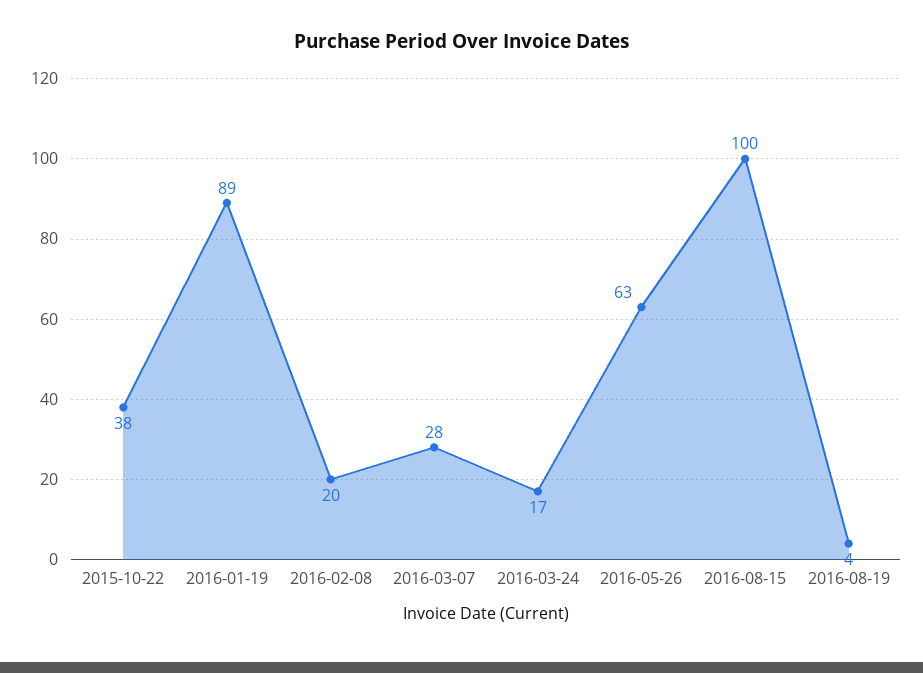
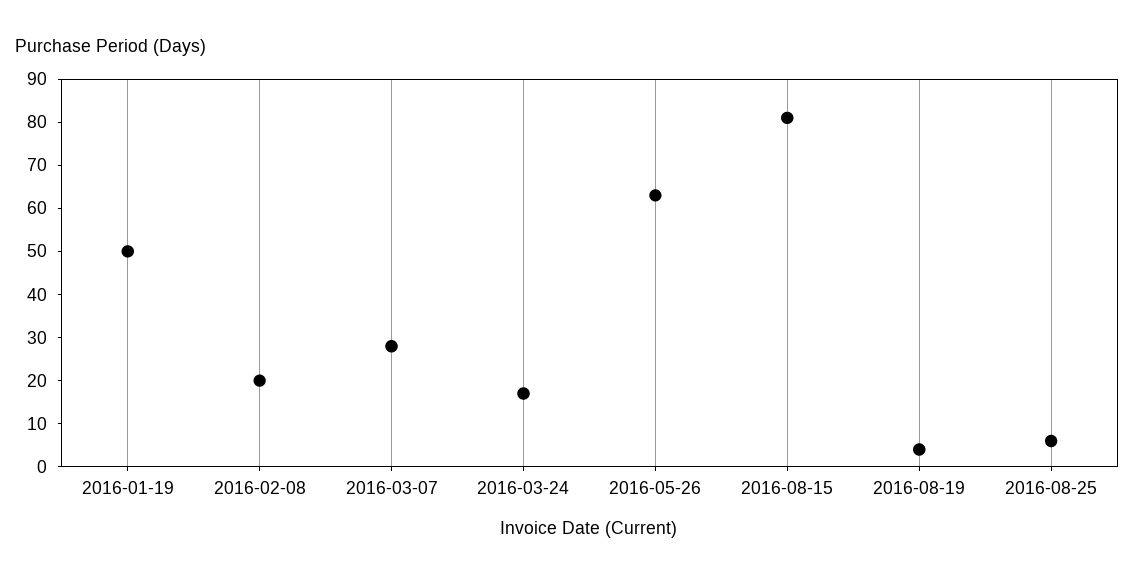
2015-10-22: 38 -> none
2016-01-19: 89 -> 50
2016-08-15: 100 -> 80
2016-08-25: none -> 5

